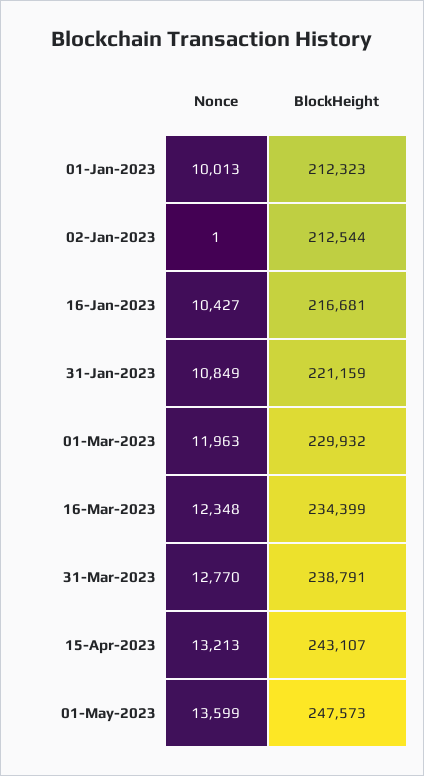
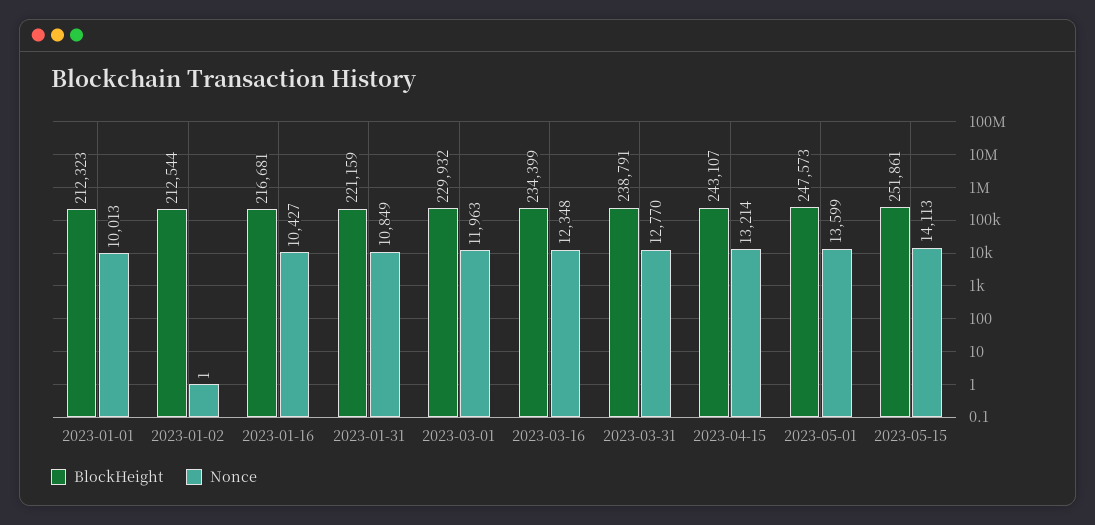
Nonce, 15-Apr-2023: 13213 -> 13214
BlockHeight, 2023-05-15: none -> 251861
Nonce, 2023-05-15: none -> 14113

